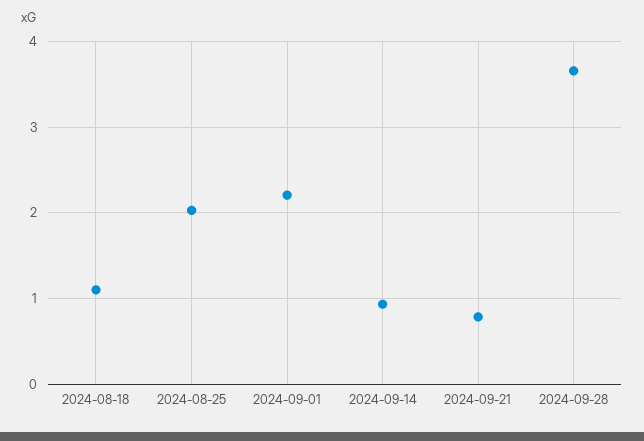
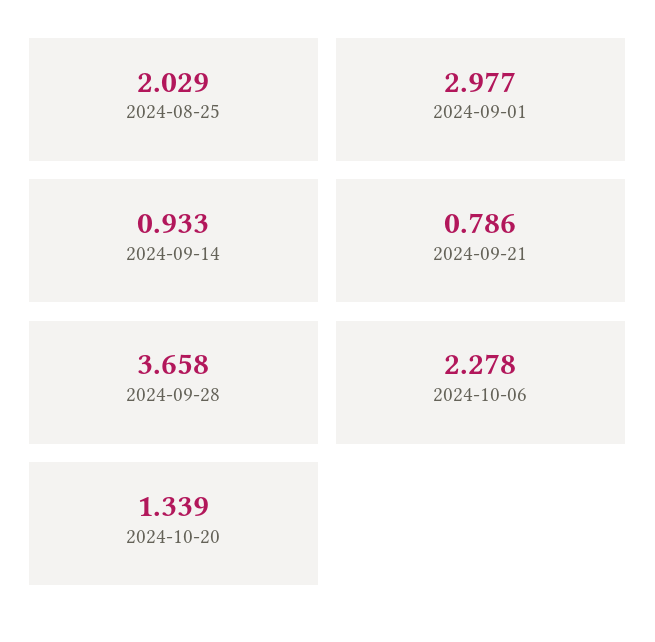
2024-08-18: 1.1 -> none
2024-09-01: 2.2 -> 2.977
2024-10-06: none -> 2.278
2024-10-20: none -> 1.339

